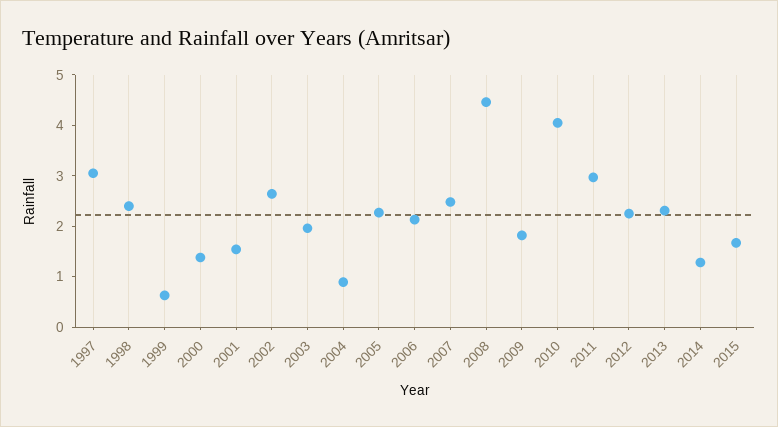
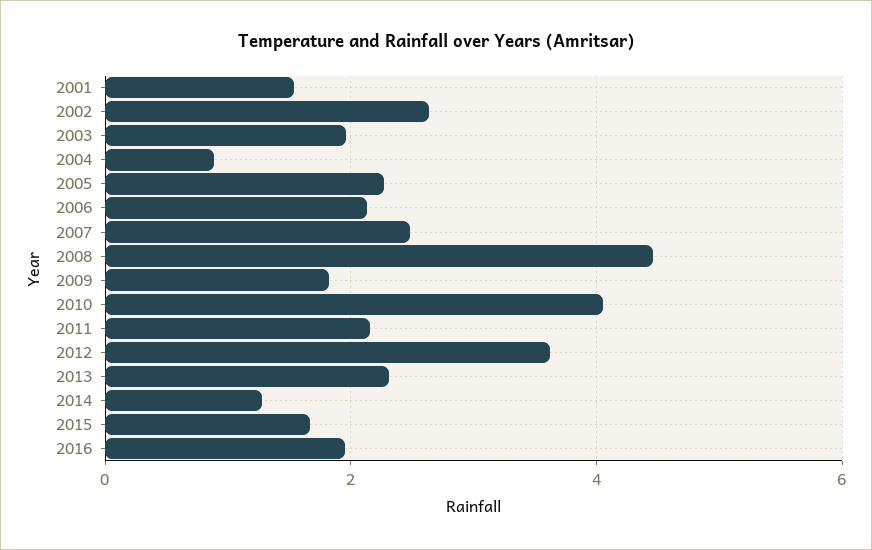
1997: 3 -> none
1998: 2.4 -> none
1999: 0.6 -> none
2000: 1.4 -> none
2011: 3 -> 2.2
2012: 2.2 -> 3.6
2016: none -> 2

